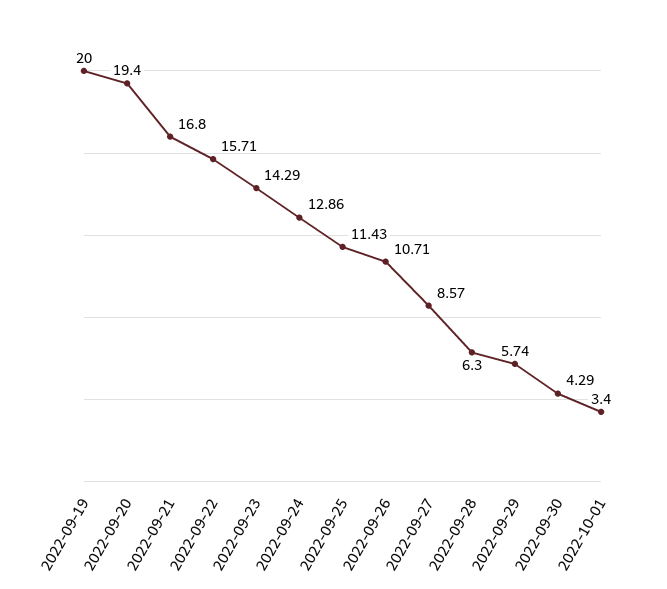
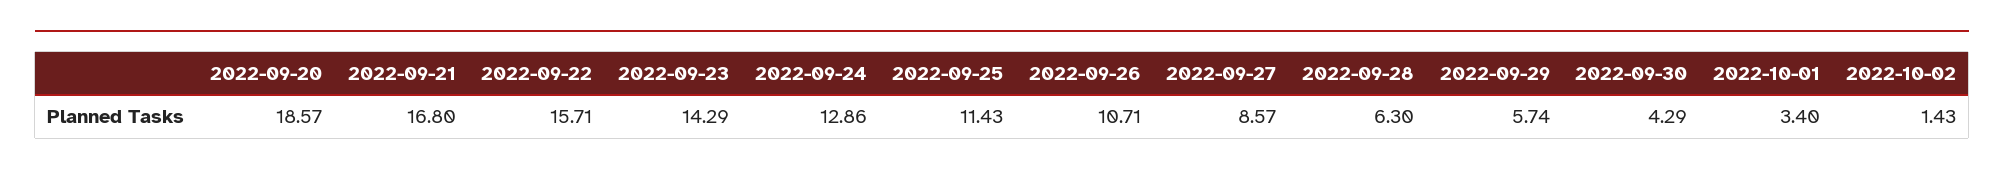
2022-09-19: 20 -> none
2022-09-20: 19.4 -> 18.57
2022-10-02: none -> 1.43

